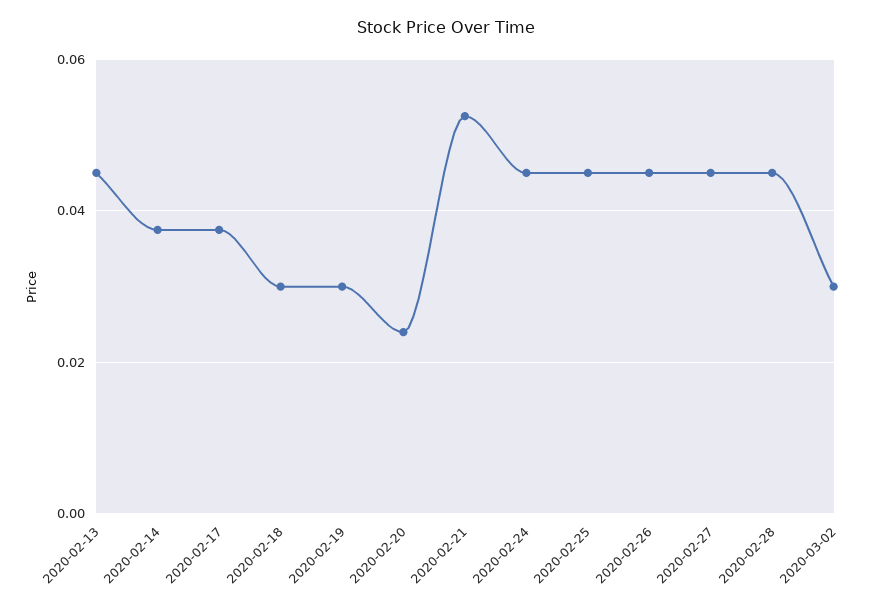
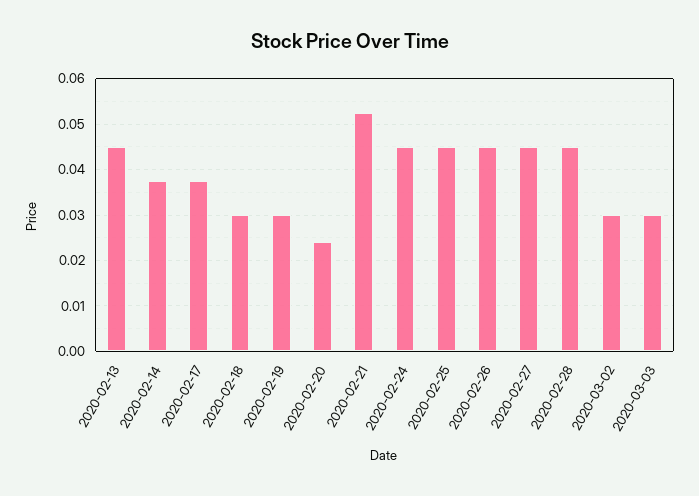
2020-03-03: none -> 0.03

